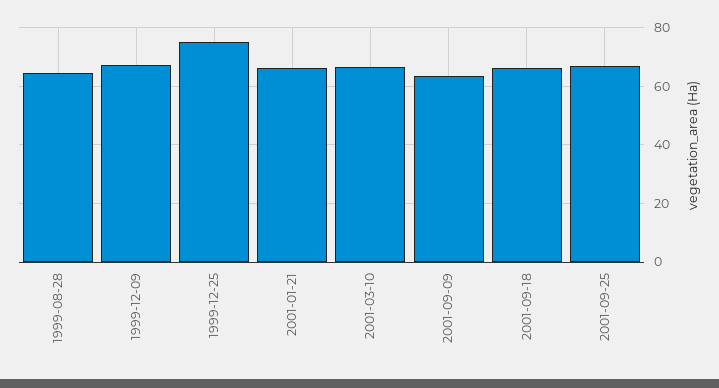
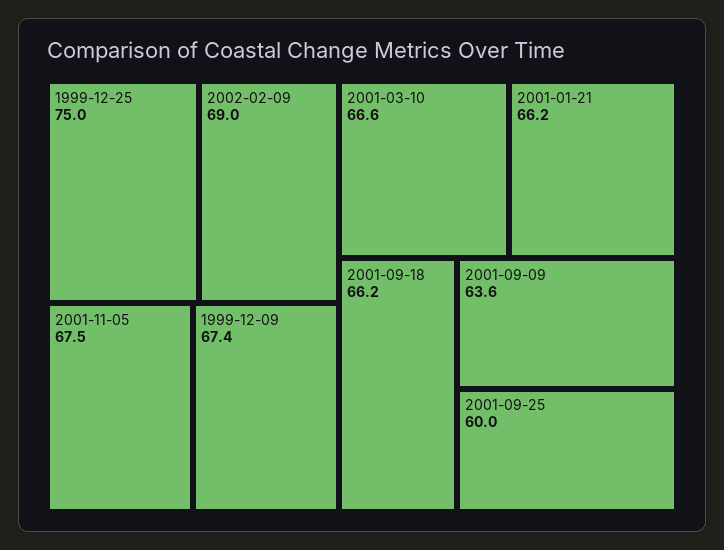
1999-08-28: 65 -> none
2001-09-25: 67.5 -> 60
2002-02-09: none -> 69
2001-11-05: none -> 67.5

